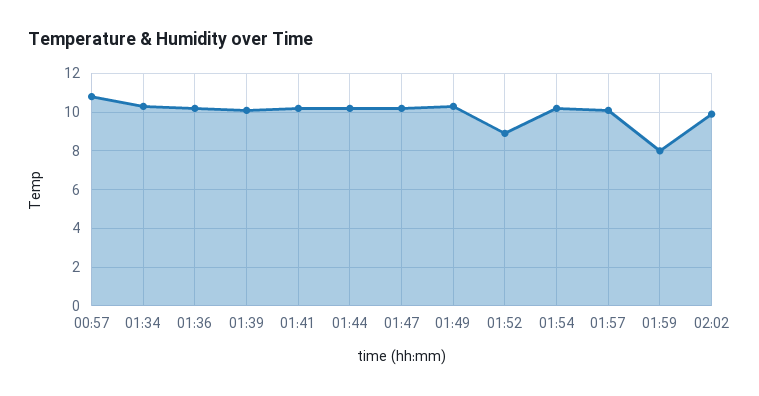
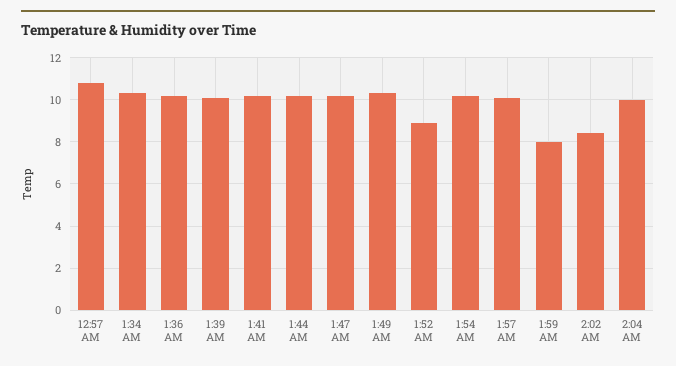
02:02: 10 -> 8.5
2:04 AM: none -> 10

